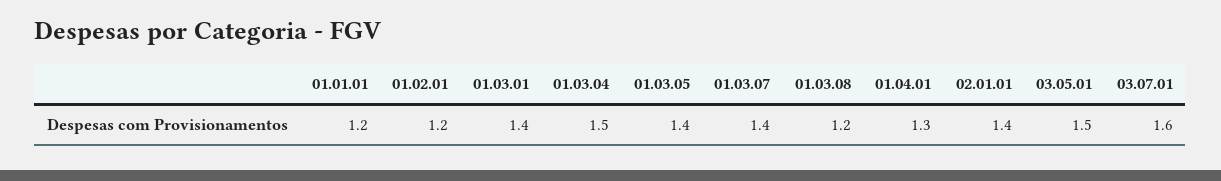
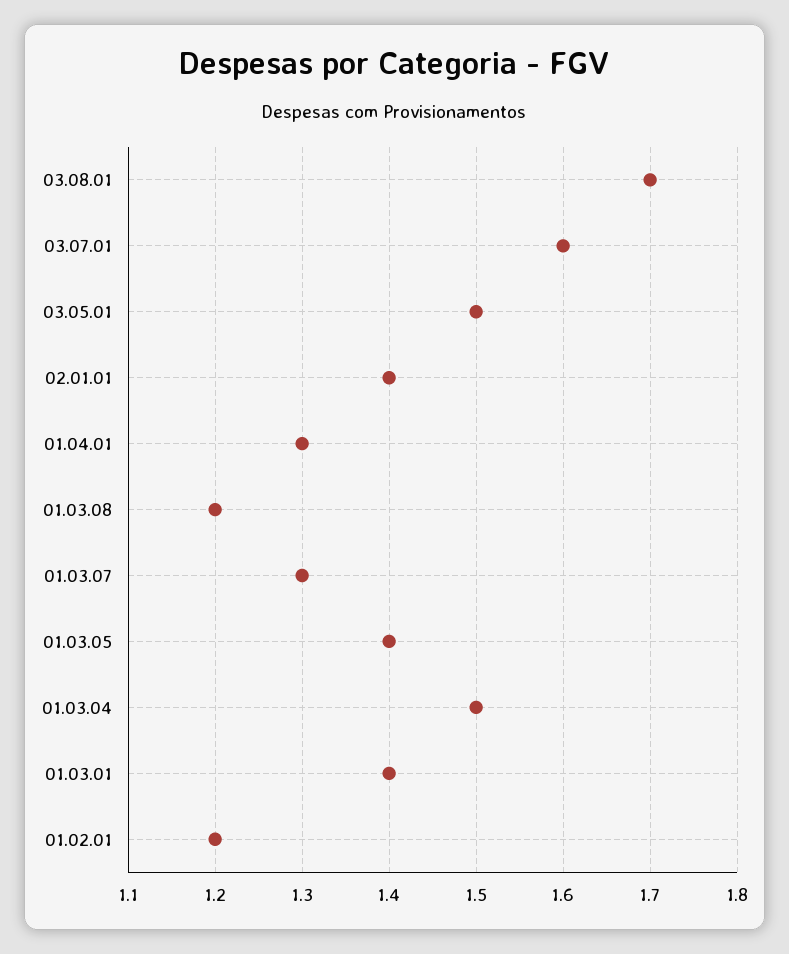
01.01.01: 1.2 -> none
01.03.07: 1.4 -> 1.3
03.08.01: none -> 1.7

